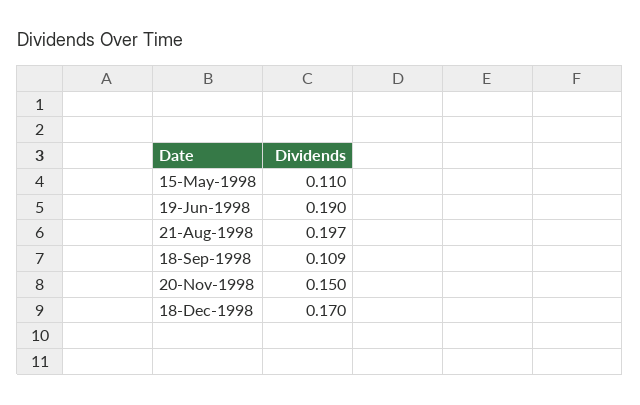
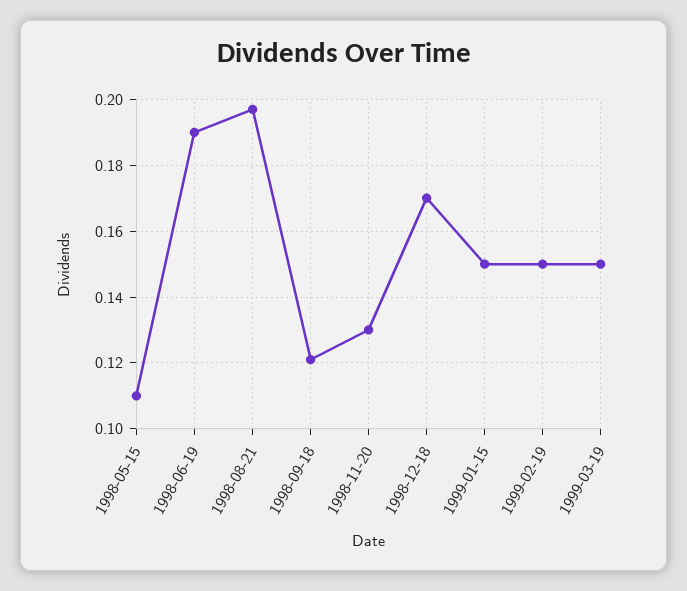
18-Sep-1998: 0.109 -> 0.12
20-Nov-1998: 0.15 -> 0.13
1999-01-15: none -> 0.15
1999-02-19: none -> 0.15
1999-03-19: none -> 0.15

